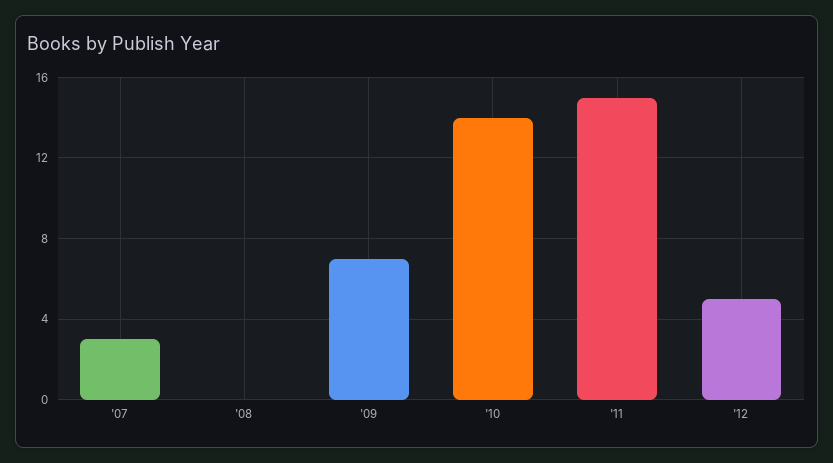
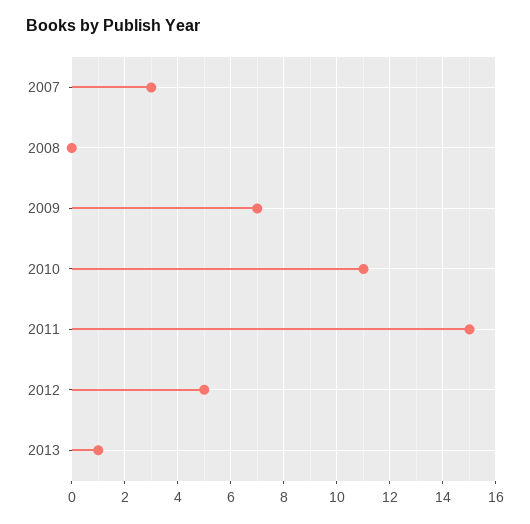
'10: 14 -> 11
2013: none -> 1

